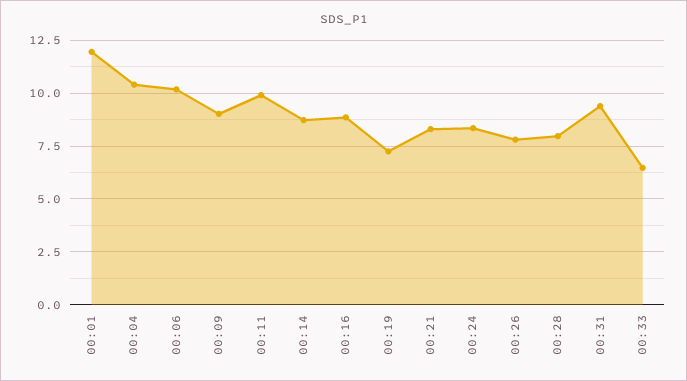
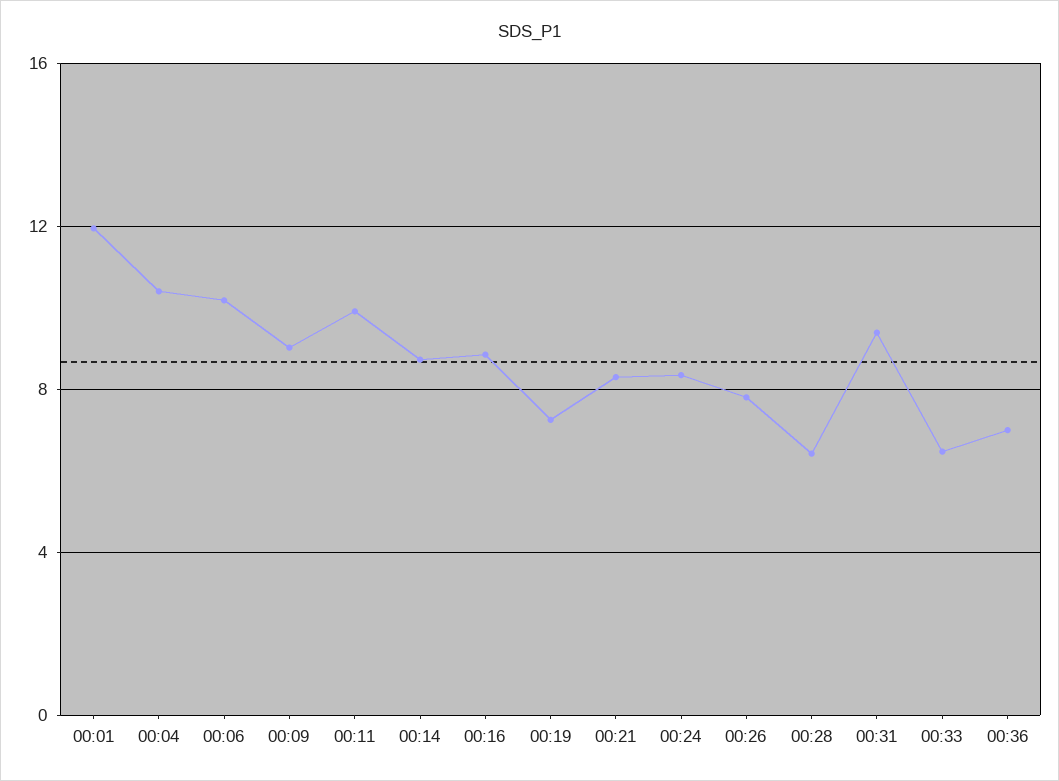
00:28: 8 -> 6.5
00:36: none -> 7

